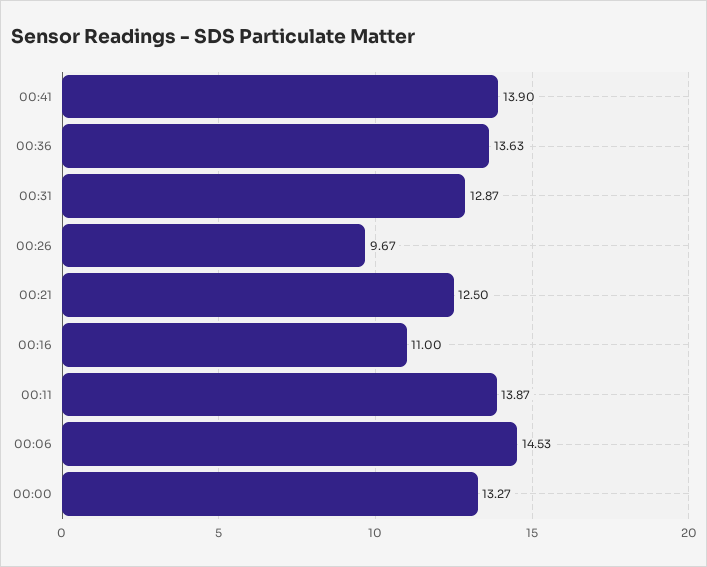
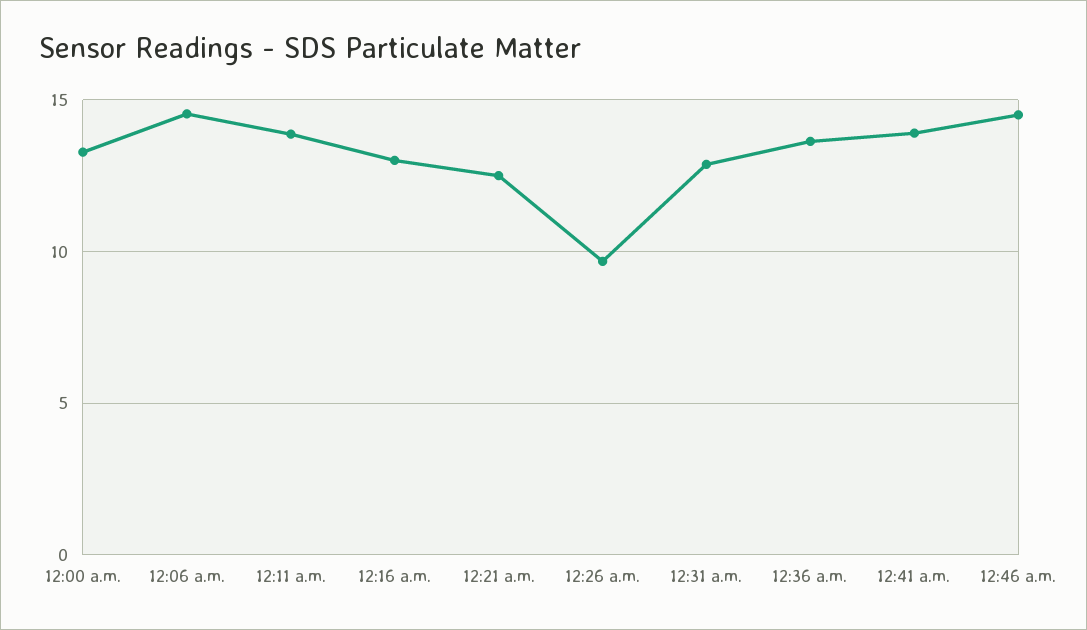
00:16: 11 -> 13
12:46 a.m.: none -> 14.5

